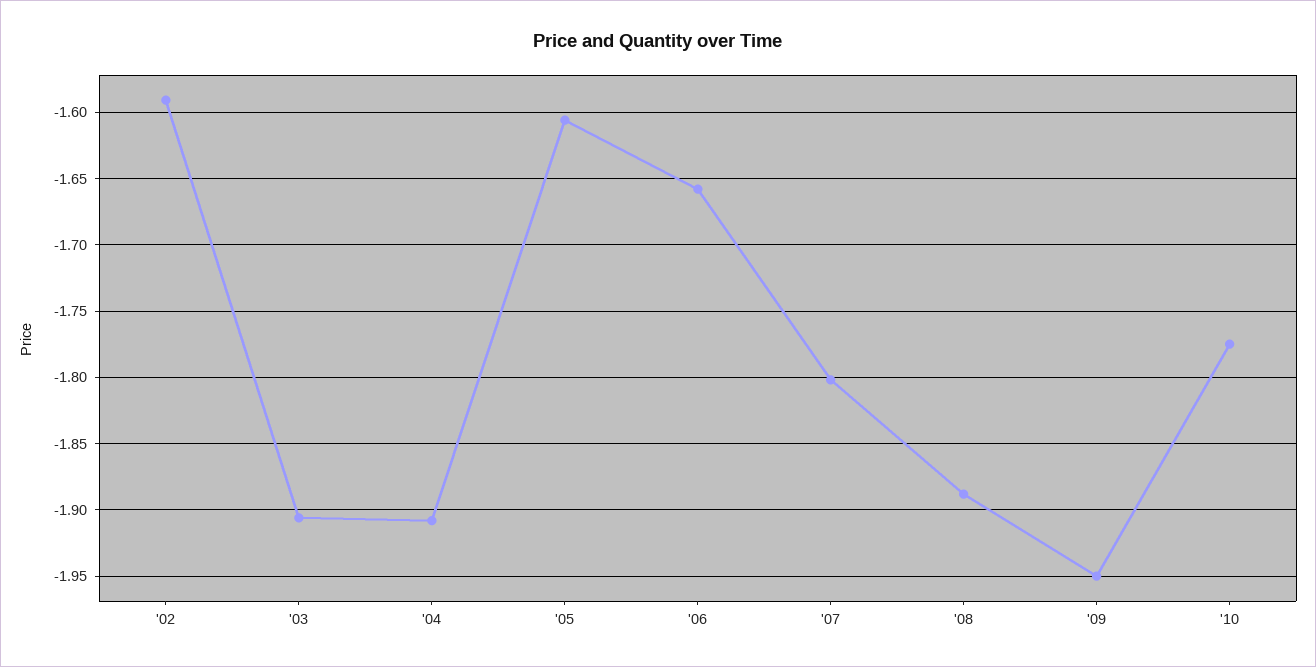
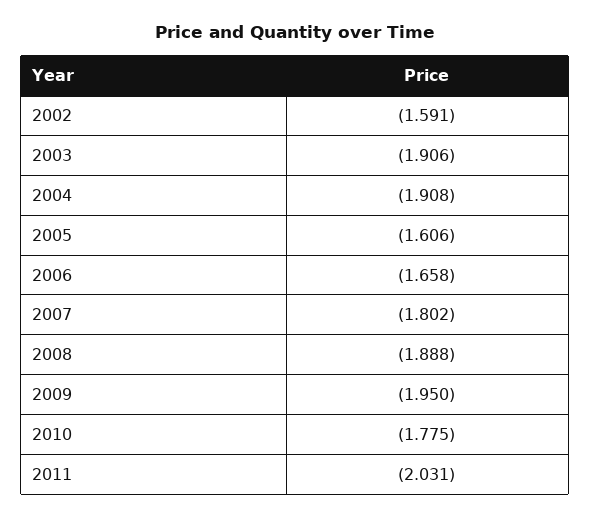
2011: none -> -2.031

